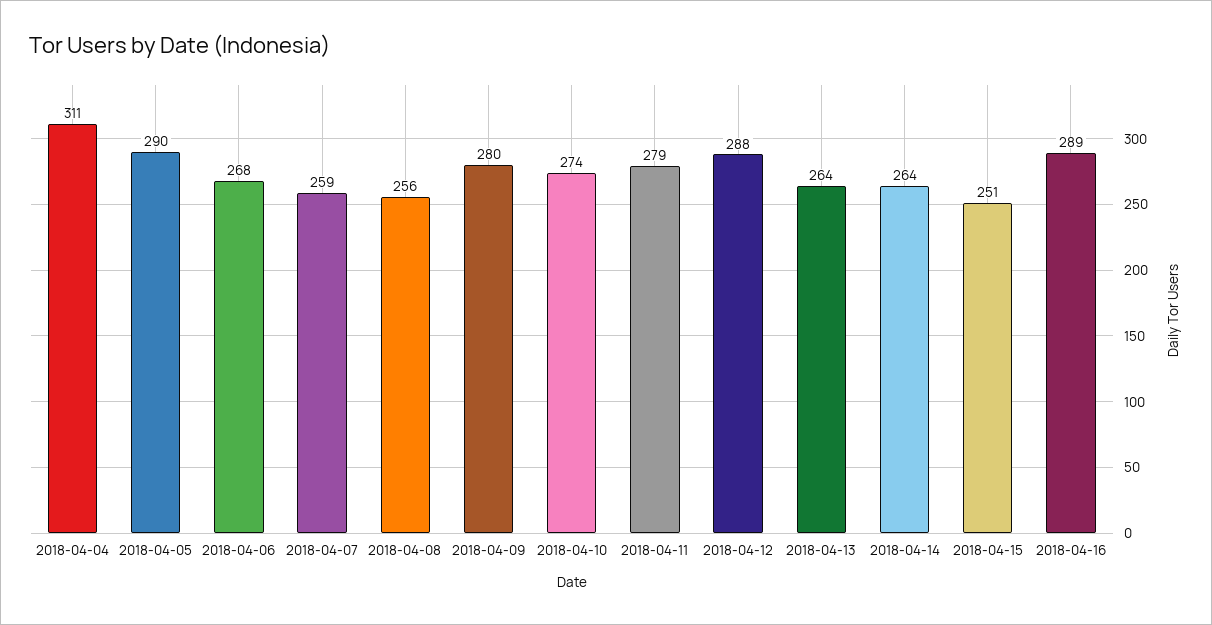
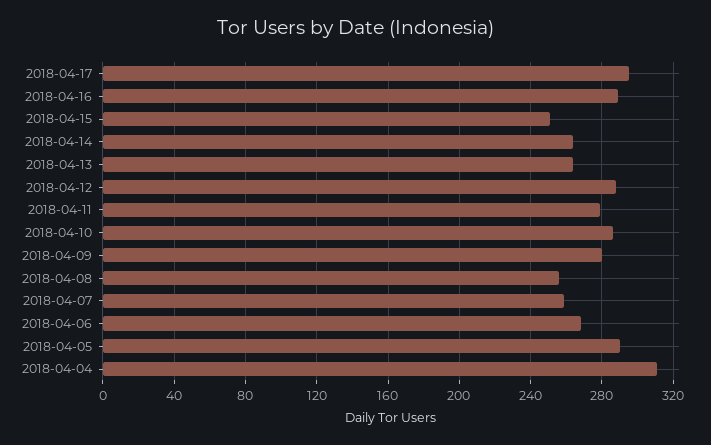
2018-04-10: 274 -> 285
2018-04-17: none -> 295

